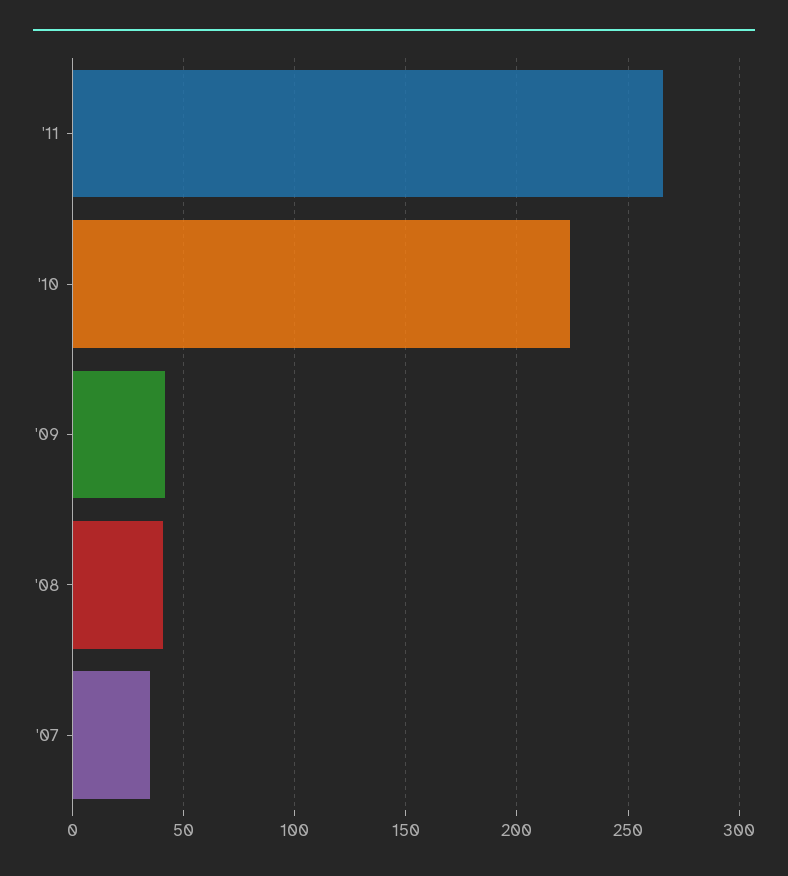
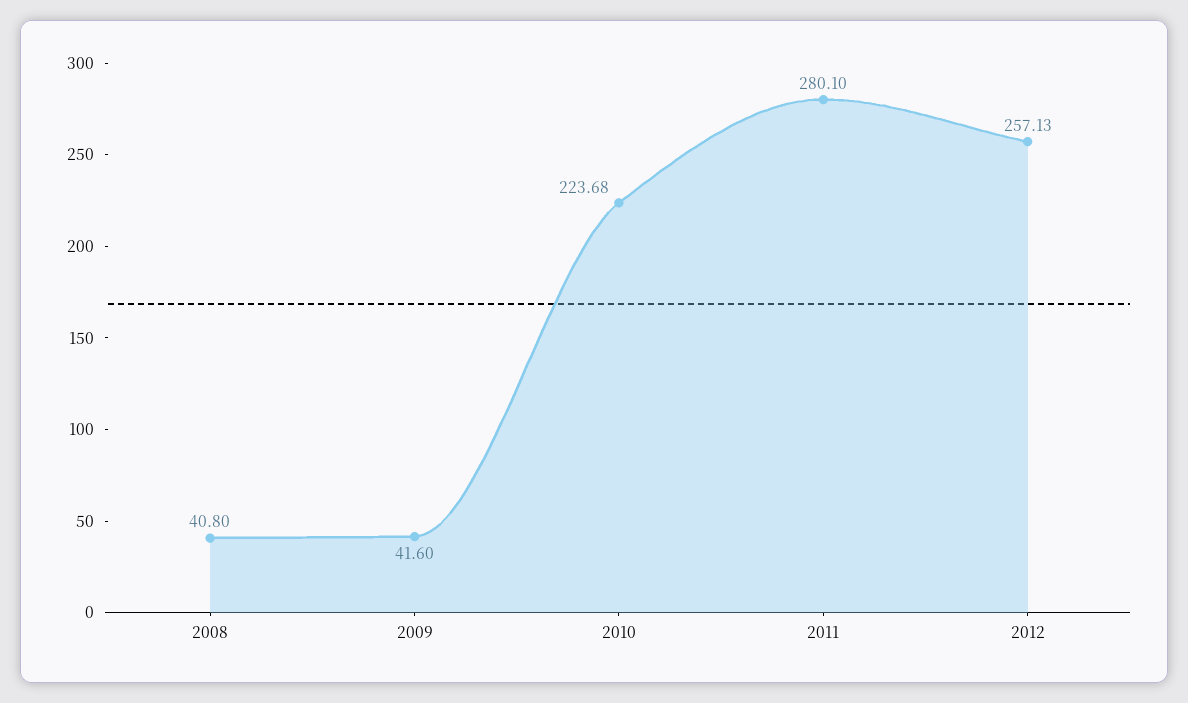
'11: 265 -> 280.1
'07: 35 -> none
2012: none -> 257.13

